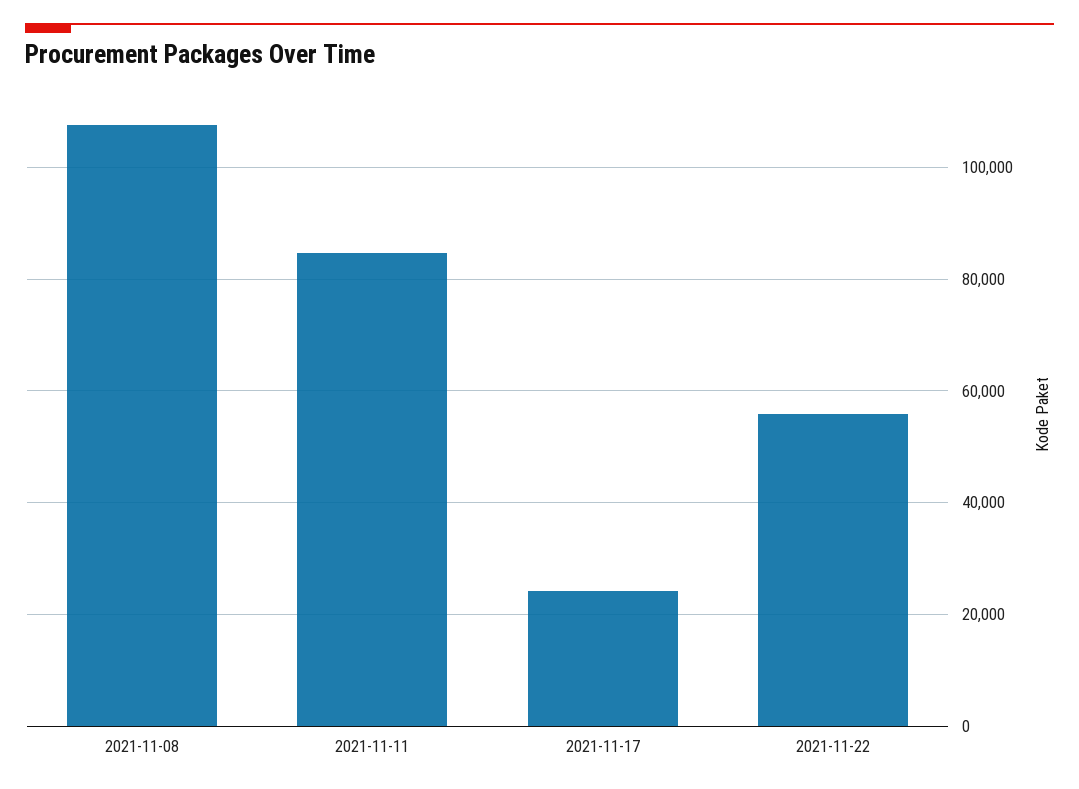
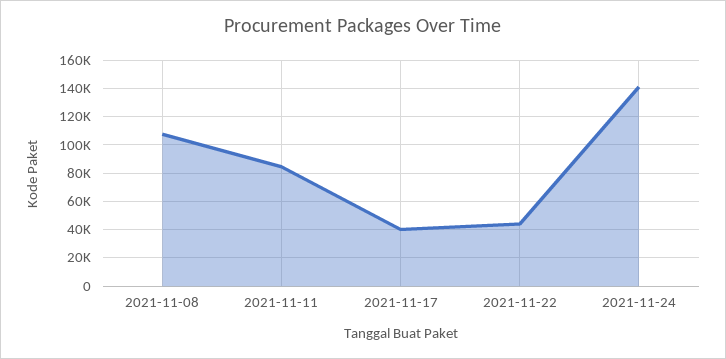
2021-11-17: 24000 -> 40000
2021-11-22: 56000 -> 45000
2021-11-24: none -> 140000

